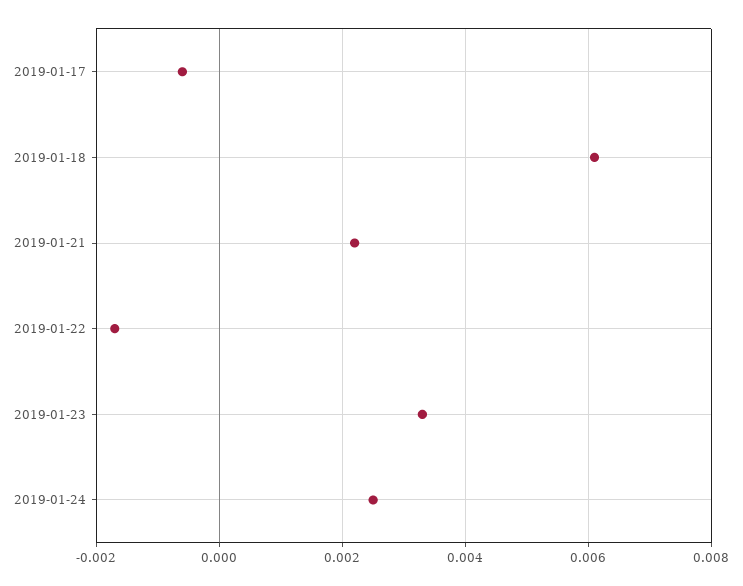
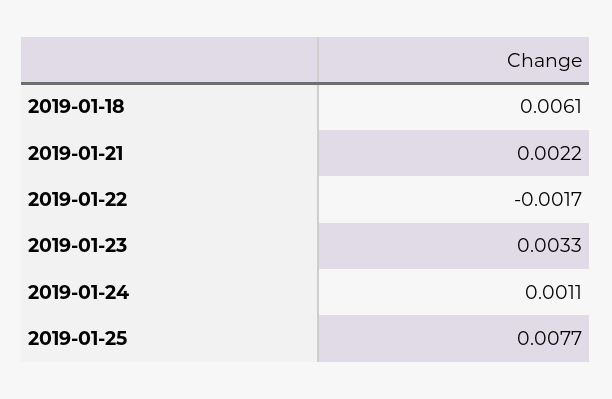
2019-01-17: -0.0005 -> none
2019-01-24: 0.0025 -> 0.0011
2019-01-25: none -> 0.0077

